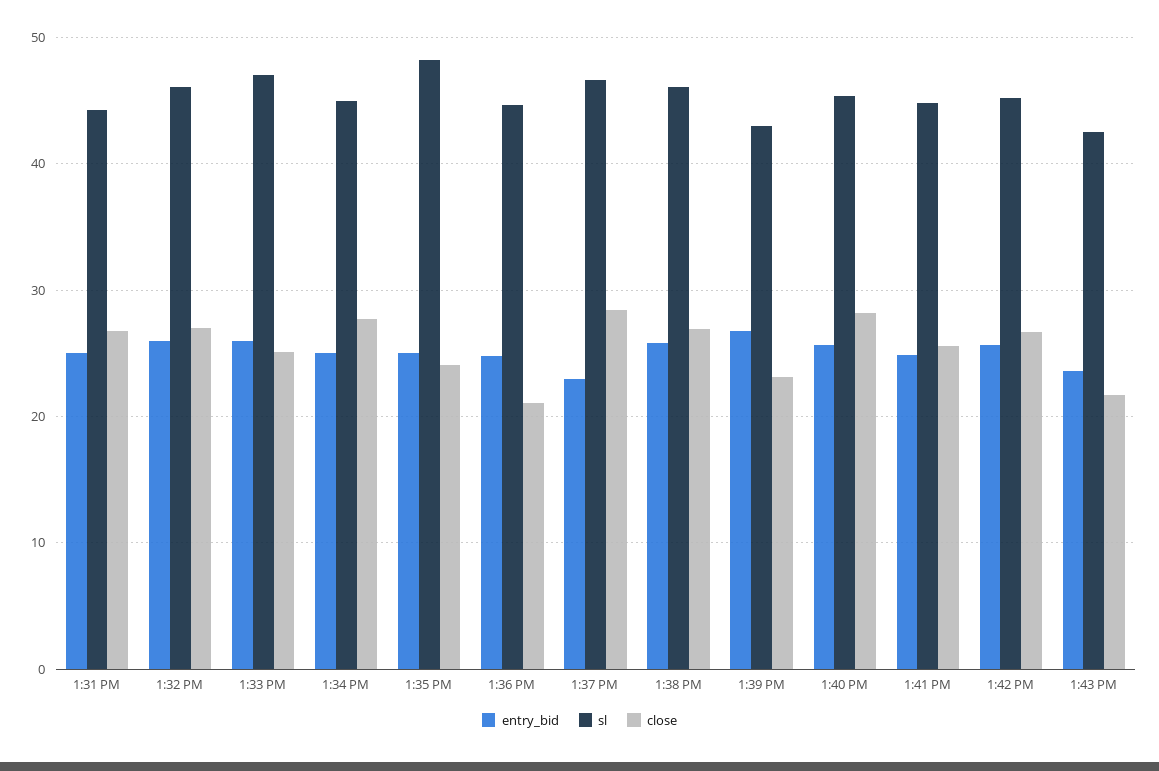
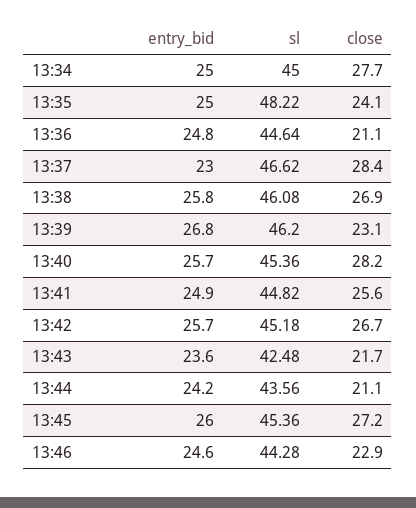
entry_bid, 1:31 PM: 25 -> none
sl, 1:31 PM: 44 -> none
close, 1:31 PM: 27 -> none
entry_bid, 1:32 PM: 26 -> none
sl, 1:32 PM: 46 -> none
close, 1:32 PM: 27 -> none
entry_bid, 1:33 PM: 26 -> none
sl, 1:33 PM: 47 -> none
close, 1:33 PM: 25 -> none
sl, 1:39 PM: 43 -> 46.2
entry_bid, 13:44: none -> 24.2
sl, 13:44: none -> 43.56
close, 13:44: none -> 21.1
entry_bid, 13:45: none -> 26
sl, 13:45: none -> 45.36
close, 13:45: none -> 27.2
entry_bid, 13:46: none -> 24.6
sl, 13:46: none -> 44.28
close, 13:46: none -> 22.9

